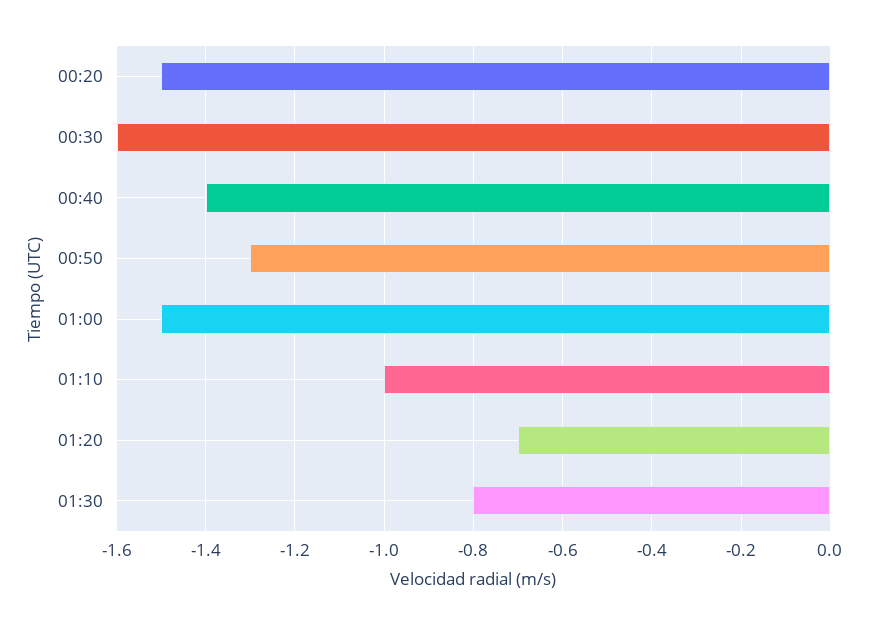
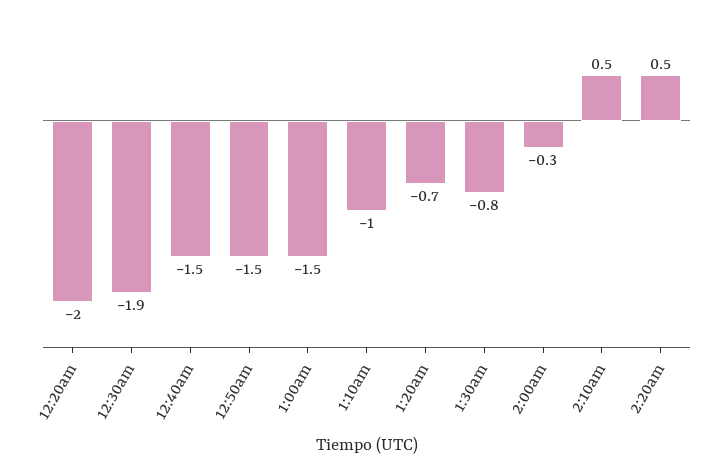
00:20: -1.5 -> -2
00:30: -1.6 -> -1.9
00:40: -1.4 -> -1.5
00:50: -1.3 -> -1.5
2:00am: none -> -0.3
2:10am: none -> 0.5
2:20am: none -> 0.5

